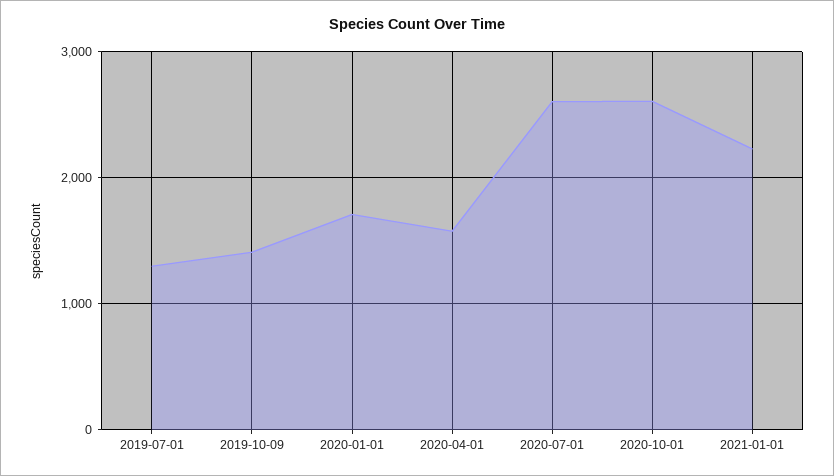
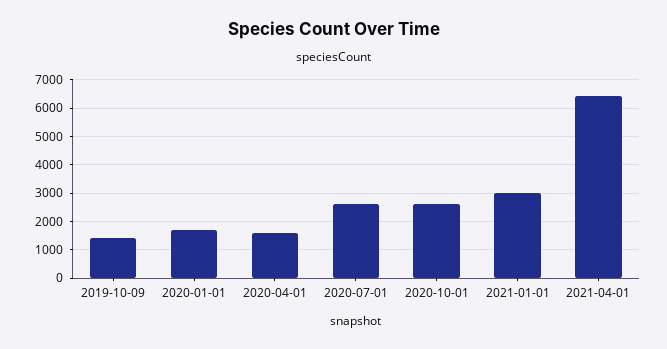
2019-07-01: 1300 -> none
2021-01-01: 2200 -> 3000
2021-04-01: none -> 6500

